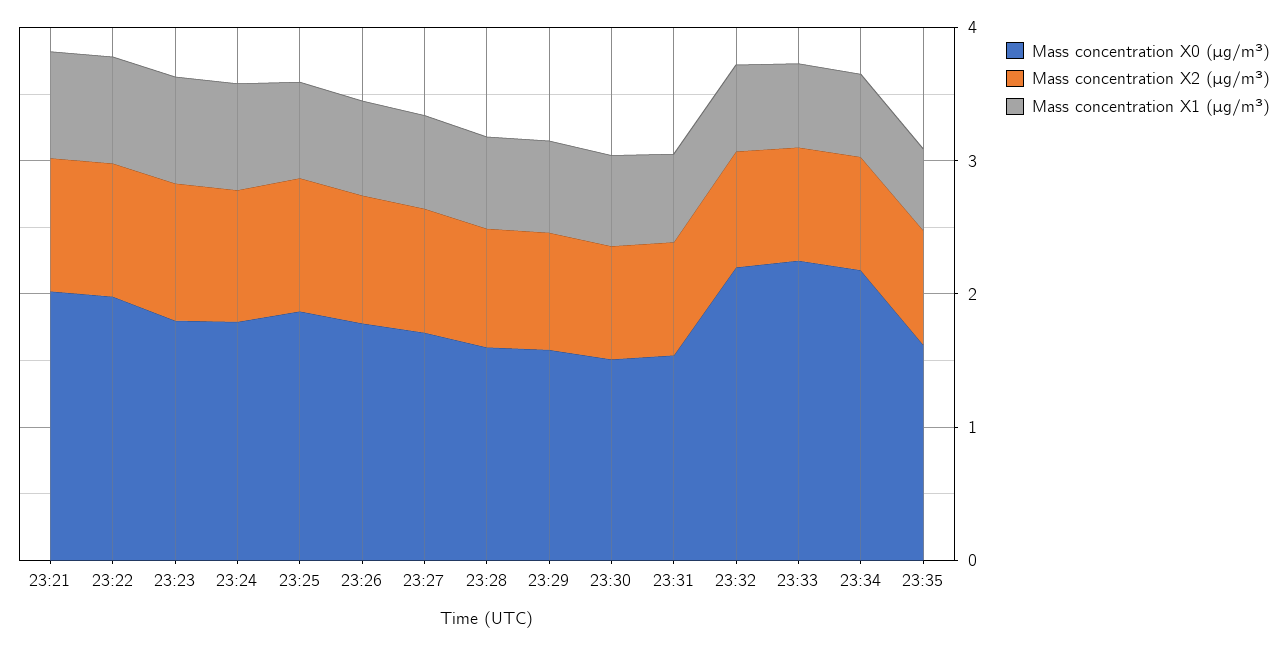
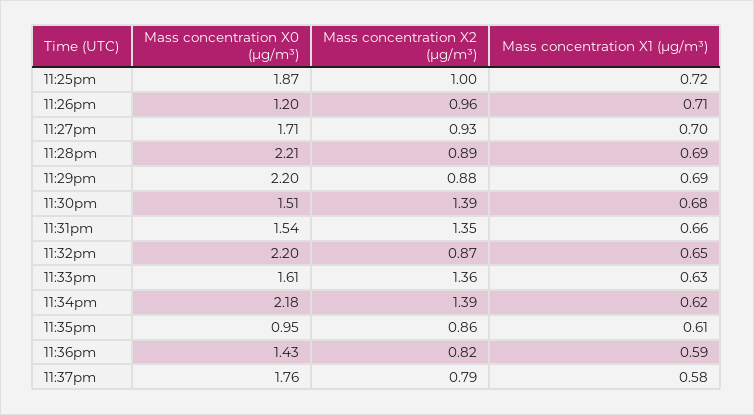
Mass concentration X0 (μg/m³), 23:21: 2 -> none
Mass concentration X2 (μg/m³), 23:21: 1 -> none
Mass concentration X1 (μg/m³), 23:21: 0.8 -> none
Mass concentration X0 (μg/m³), 23:22: 2 -> none
Mass concentration X2 (μg/m³), 23:22: 1 -> none
Mass concentration X1 (μg/m³), 23:22: 0.8 -> none
Mass concentration X0 (μg/m³), 23:23: 1.8 -> none
Mass concentration X2 (μg/m³), 23:23: 1 -> none
Mass concentration X1 (μg/m³), 23:23: 0.8 -> none
Mass concentration X0 (μg/m³), 23:24: 1.8 -> none
Mass concentration X2 (μg/m³), 23:24: 1 -> none
Mass concentration X1 (μg/m³), 23:24: 0.8 -> none
Mass concentration X0 (μg/m³), 23:26: 1.8 -> 1.2
Mass concentration X0 (μg/m³), 23:28: 1.6 -> 2.21
Mass concentration X0 (μg/m³), 23:29: 1.6 -> 2.2
Mass concentration X2 (μg/m³), 23:30: 0.8 -> 1.39
Mass concentration X2 (μg/m³), 23:31: 0.8 -> 1.35
Mass concentration X0 (μg/m³), 23:33: 2.2 -> 1.61
Mass concentration X2 (μg/m³), 23:33: 0.8 -> 1.36
Mass concentration X2 (μg/m³), 23:34: 0.8 -> 1.39
Mass concentration X0 (μg/m³), 23:35: 1.6 -> 0.95
Mass concentration X0 (μg/m³), 11:36pm: none -> 1.43
Mass concentration X2 (μg/m³), 11:36pm: none -> 0.82
Mass concentration X1 (μg/m³), 11:36pm: none -> 0.59
Mass concentration X0 (μg/m³), 11:37pm: none -> 1.76
Mass concentration X2 (μg/m³), 11:37pm: none -> 0.79
Mass concentration X1 (μg/m³), 11:37pm: none -> 0.58

